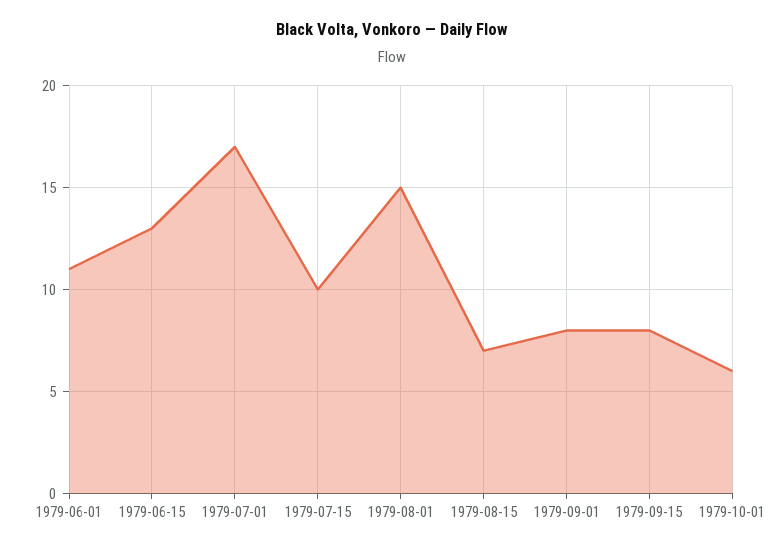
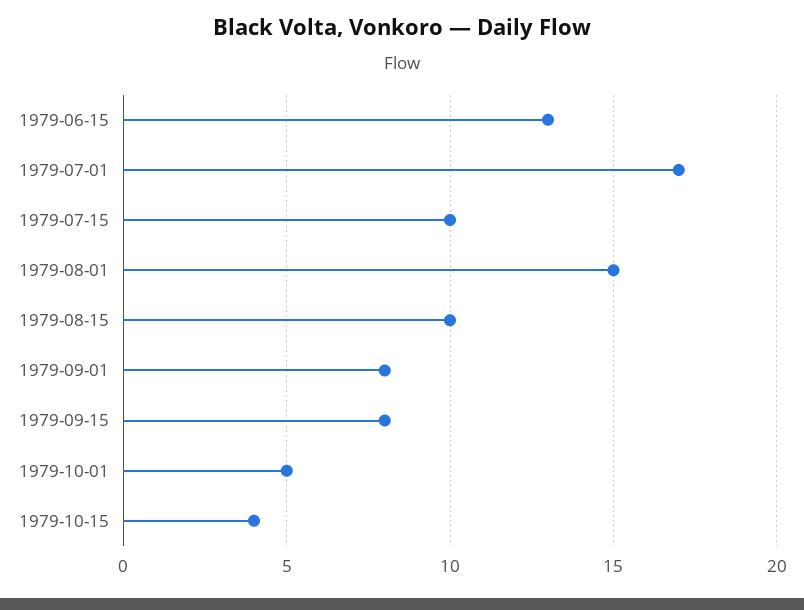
1979-06-01: 11 -> none
1979-08-15: 7 -> 10
1979-10-01: 6 -> 5
1979-10-15: none -> 4

